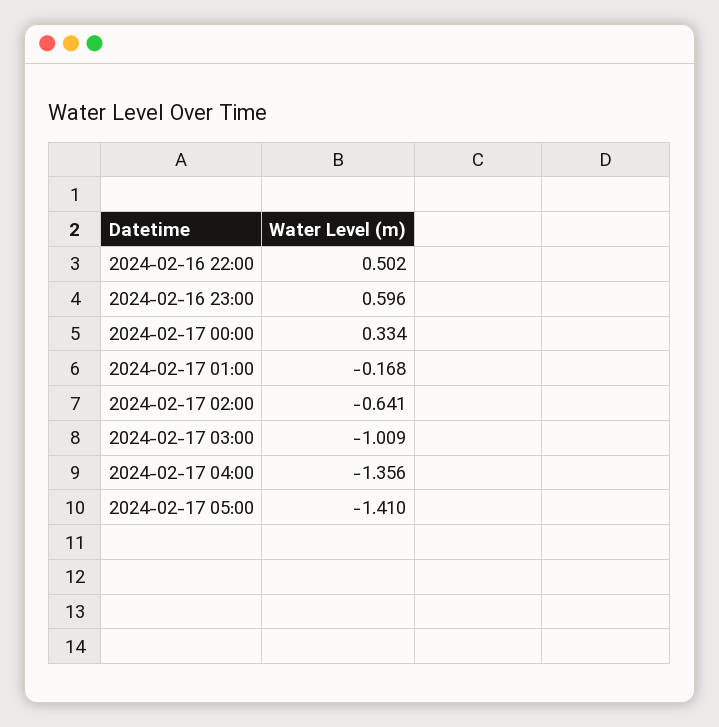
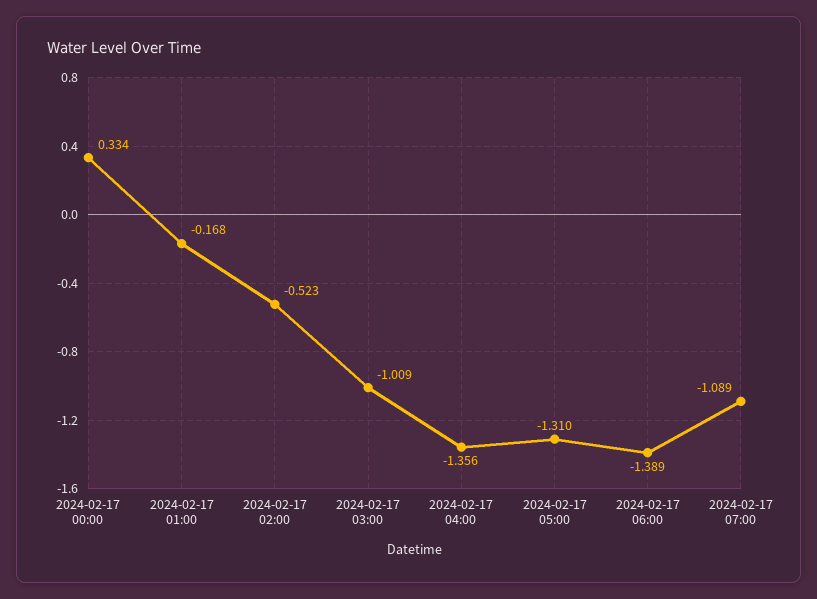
2024-02-16 22:00: 0.502 -> none
2024-02-16 23:00: 0.596 -> none
2024-02-17 02:00: -0.641 -> -0.523
2024-02-17 05:00: -1.41 -> -1.31
2024-02-17 06:00: none -> -1.389
2024-02-17 07:00: none -> -1.089

